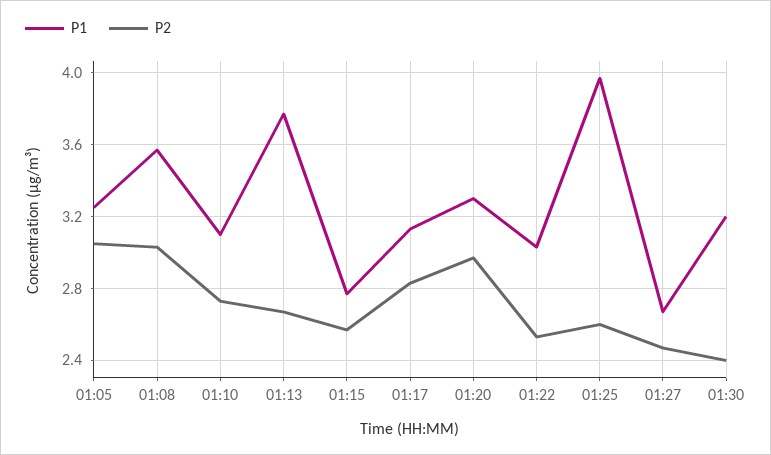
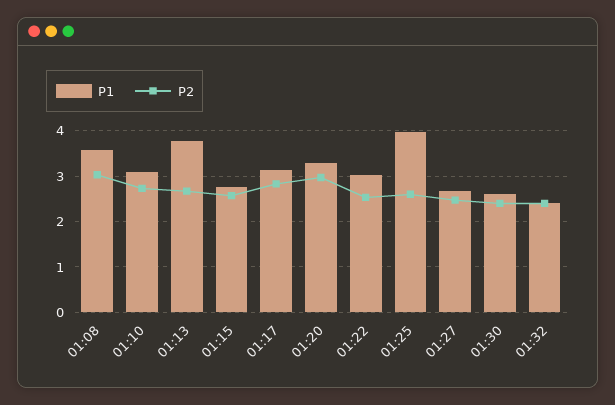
P1, 01:05: 3.25 -> none
P2, 01:05: 3.05 -> none
P1, 01:30: 3.2 -> 2.6
P1, 01:32: none -> 2.4
P2, 01:32: none -> 2.4

